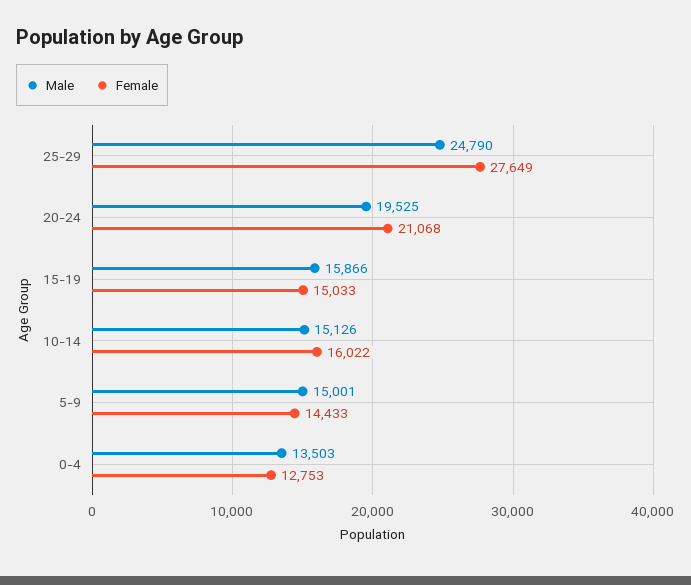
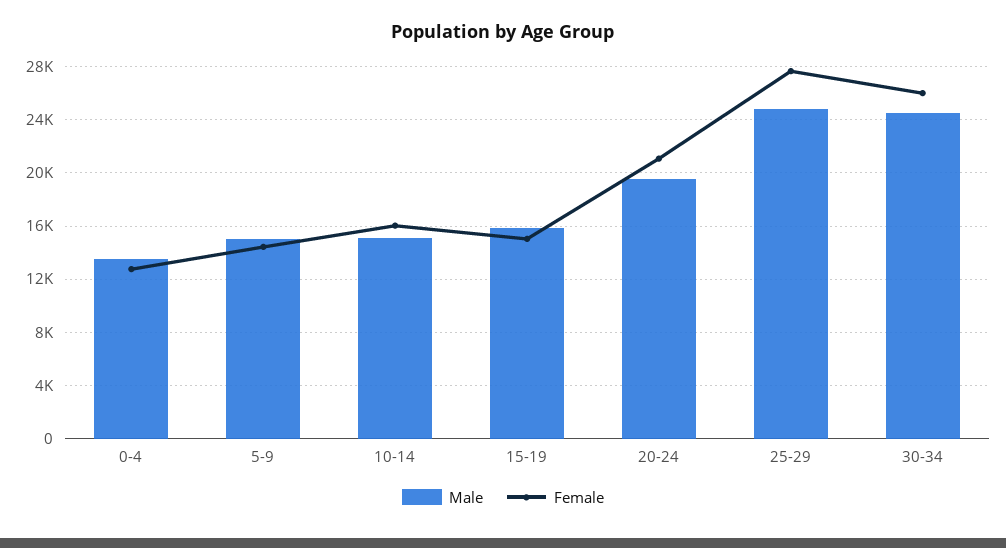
Male, 30-34: none -> 24500
Female, 30-34: none -> 26000

